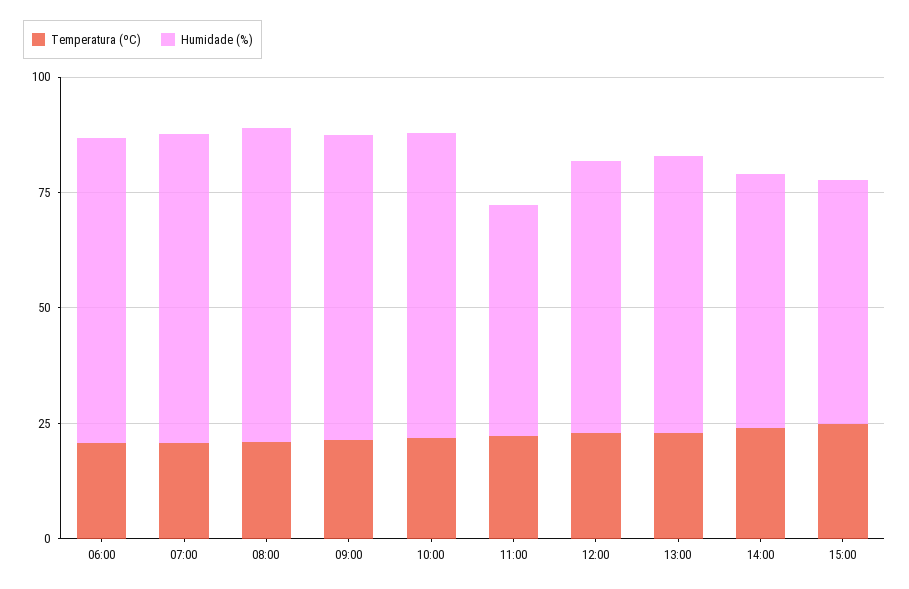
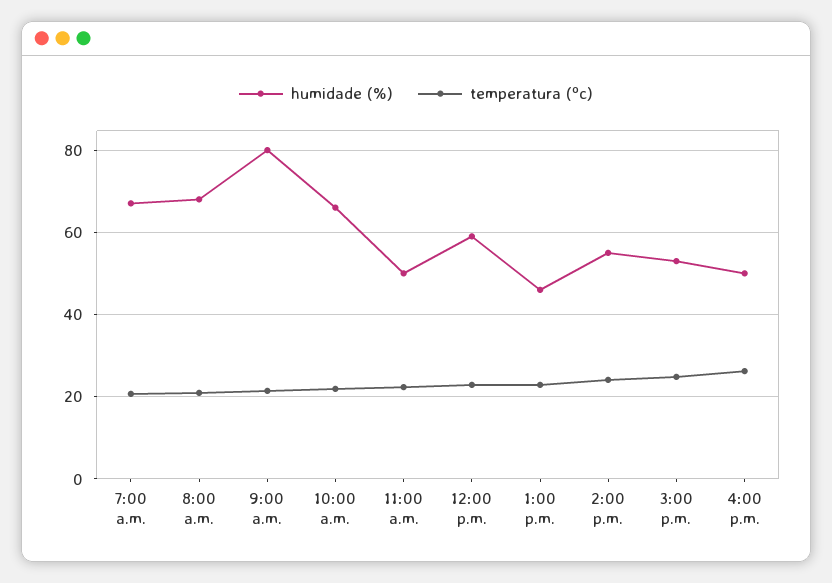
Temperatura (ºC), 06:00: 20 -> none
Humidade (%), 06:00: 65 -> none
Humidade (%), 09:00: 65 -> 80
Humidade (%), 13:00: 60 -> 46
Humidade (%), 4:00 p.m.: none -> 50
Temperatura (ºC), 4:00 p.m.: none -> 26

